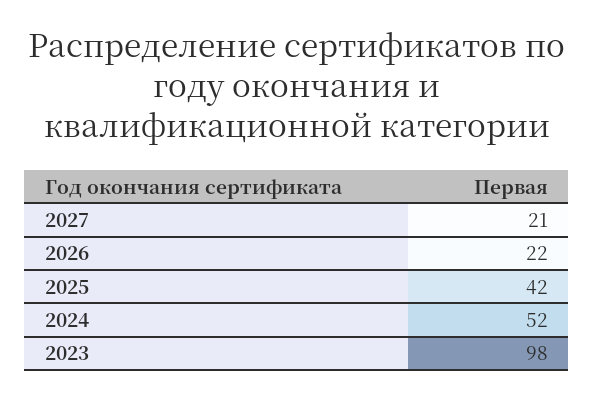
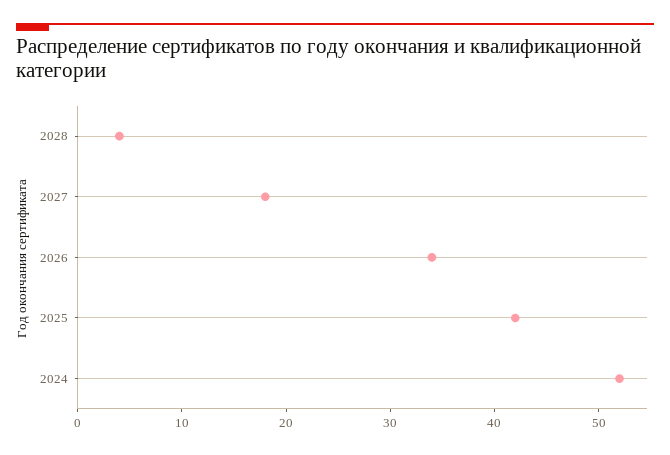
2027: 21 -> 18
2026: 22 -> 34
2023: 98 -> none
2028: none -> 4

